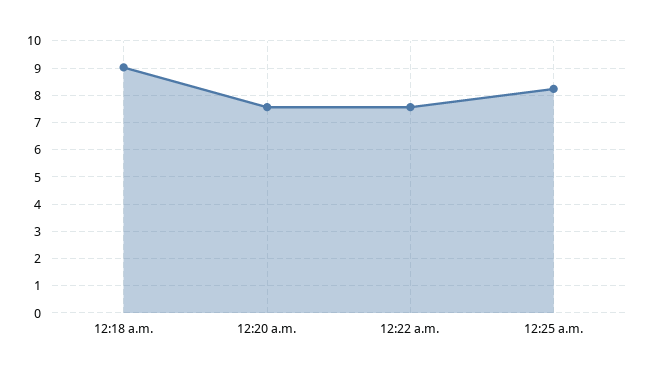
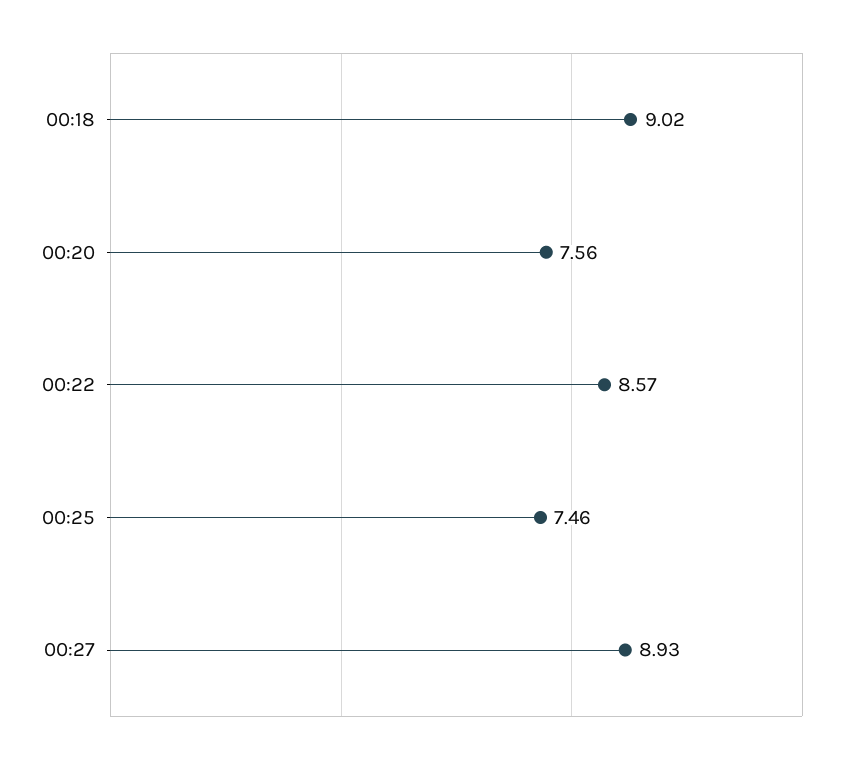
12:22 a.m.: 7.5 -> 8.57
12:25 a.m.: 8.25 -> 7.46
00:27: none -> 8.93

